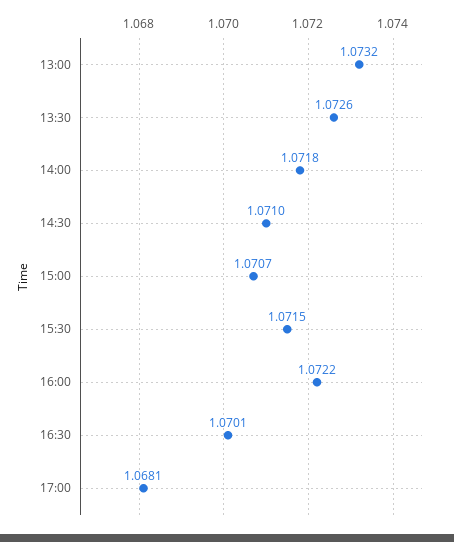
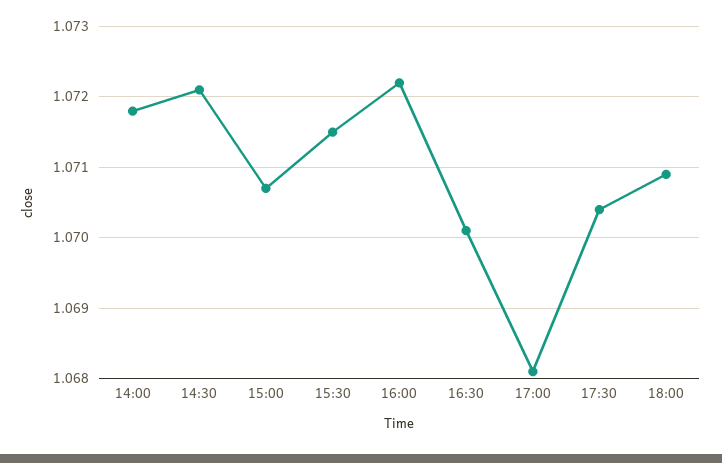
13:00: 1.0732 -> none
13:30: 1.0726 -> none
14:30: 1.071 -> 1.0721
17:30: none -> 1.0704
18:00: none -> 1.0709

